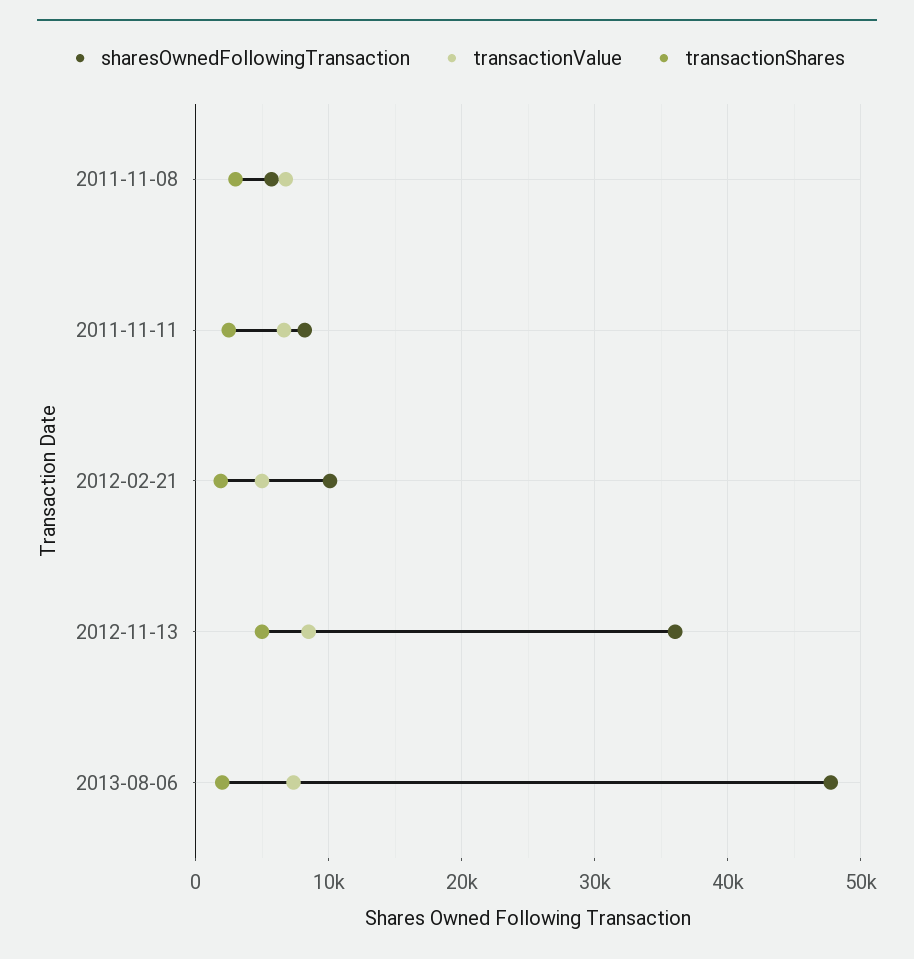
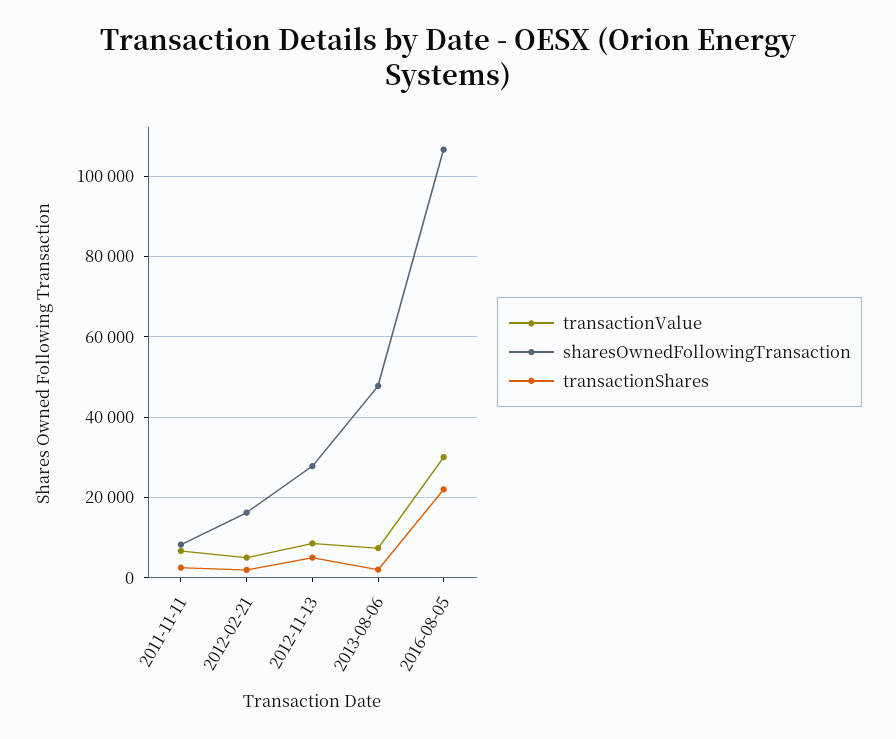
sharesOwnedFollowingTransaction, 2011-11-08: 6000 -> none
transactionValue, 2011-11-08: 7000 -> none
transactionShares, 2011-11-08: 3000 -> none
sharesOwnedFollowingTransaction, 2012-02-21: 10000 -> 16000
sharesOwnedFollowingTransaction, 2012-11-13: 36000 -> 28000
transactionValue, 2016-08-05: none -> 30000
sharesOwnedFollowingTransaction, 2016-08-05: none -> 106000
transactionShares, 2016-08-05: none -> 22000

